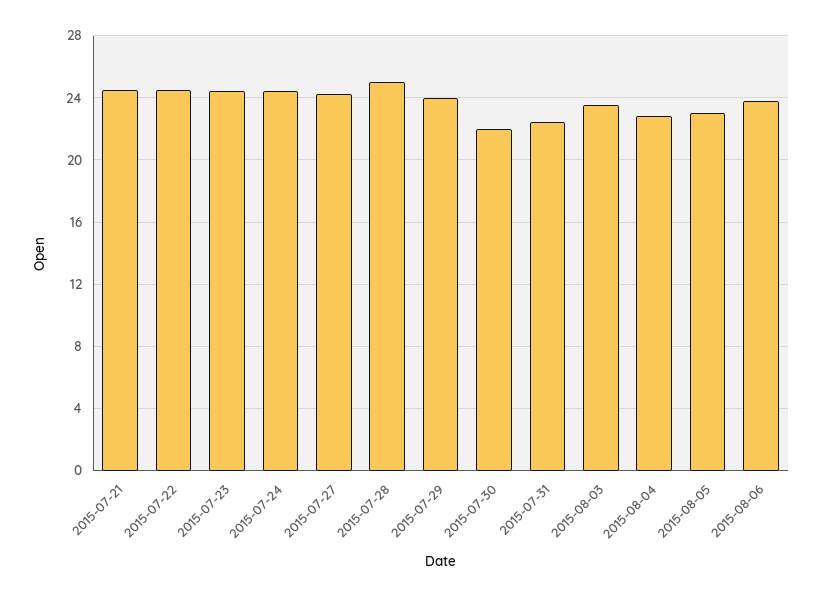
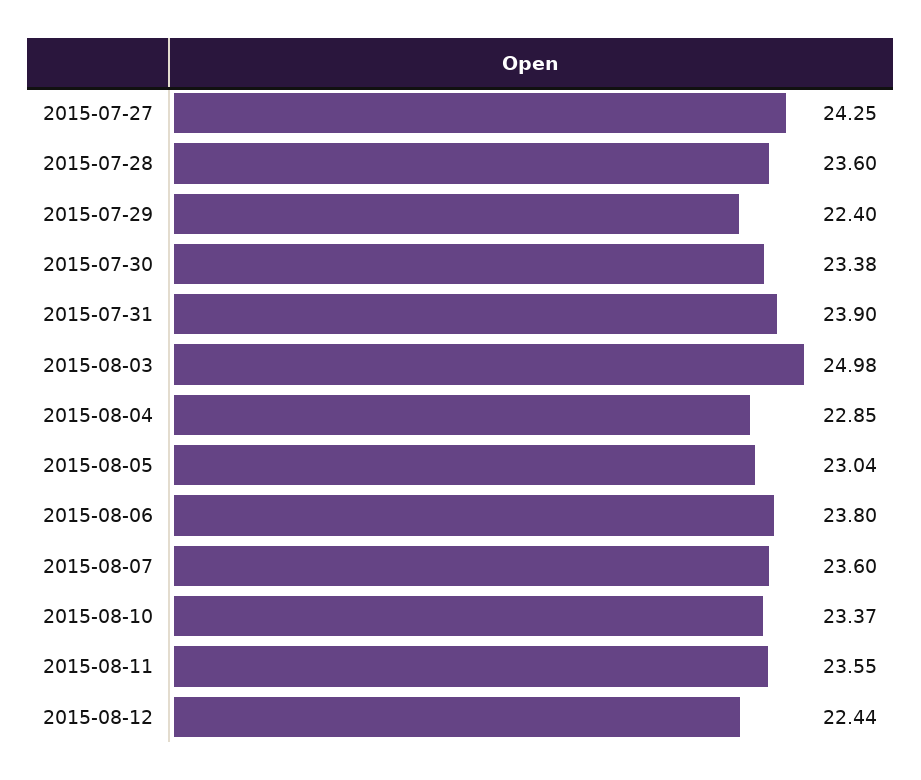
2015-07-21: 24.5 -> none
2015-07-22: 24.5 -> none
2015-07-23: 24.5 -> none
2015-07-24: 24.5 -> none
2015-07-28: 25 -> 23.6
2015-07-29: 24 -> 22.4
2015-07-30: 22 -> 23.38
2015-07-31: 22.5 -> 23.9
2015-08-03: 23.5 -> 24.98
2015-08-07: none -> 23.6
2015-08-10: none -> 23.37
2015-08-11: none -> 23.55
2015-08-12: none -> 22.44

